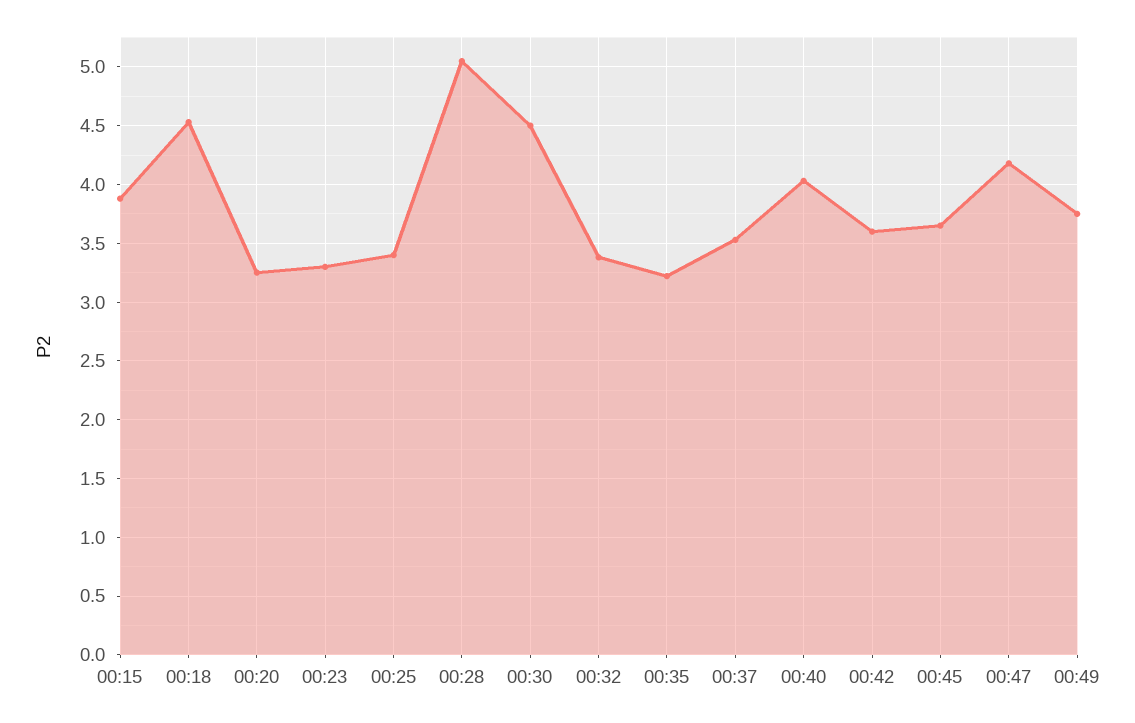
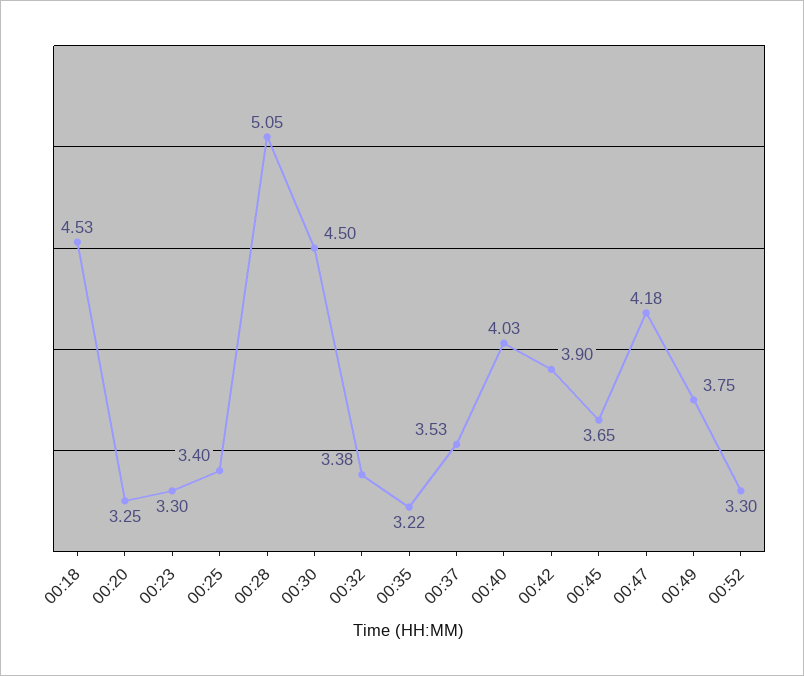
00:15: 3.9 -> none
00:42: 3.6 -> 3.9
00:52: none -> 3.3

